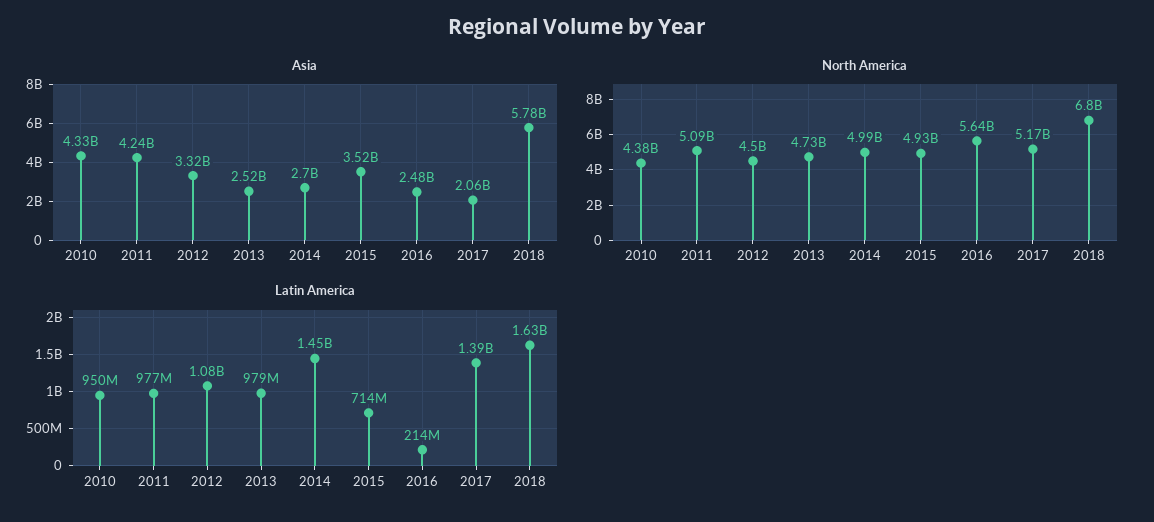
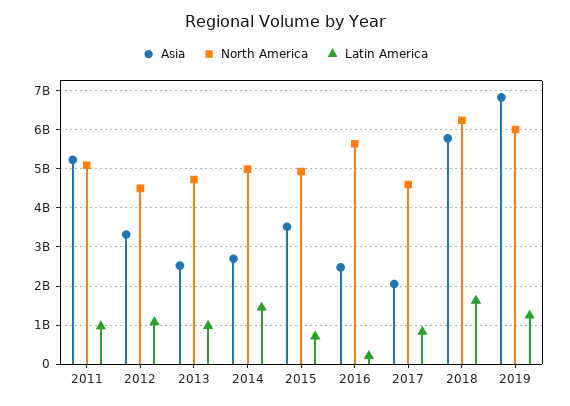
Asia, 2010: 4330000000 -> none
Asia, 2011: 4240000000 -> 5200000000
North America, 2010: 4380000000 -> none
North America, 2017: 5170000000 -> 4600000000
North America, 2018: 6800000000 -> 6200000000
Latin America, 2010: 950000000 -> none
Latin America, 2017: 1390000000 -> 800000000
Asia, 2019: none -> 6800000000
North America, 2019: none -> 6000000000
Latin America, 2019: none -> 1200000000

